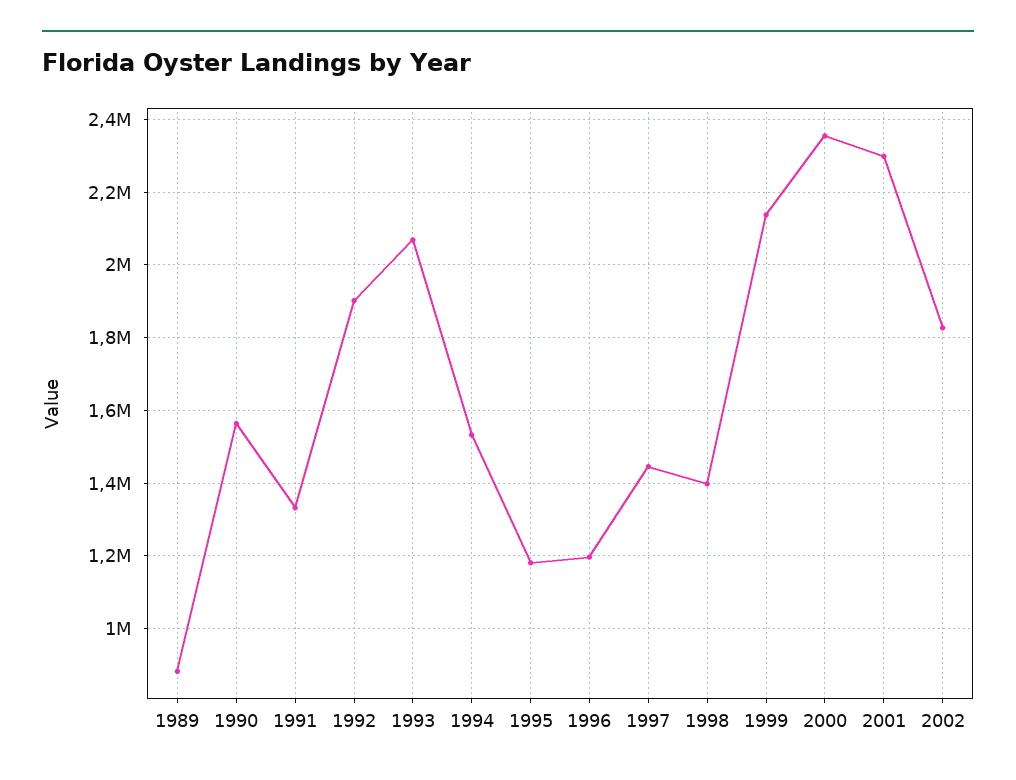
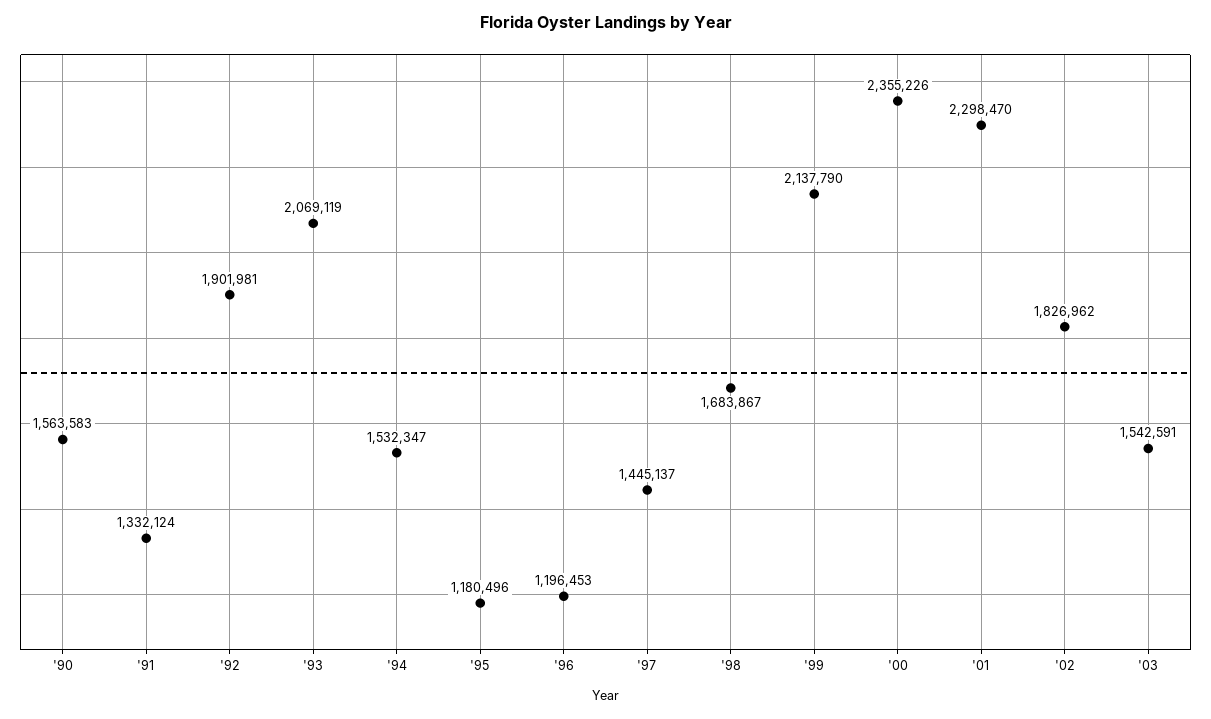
1989: 880000 -> none
1998: 1400000 -> 1683867
'03: none -> 1542591

